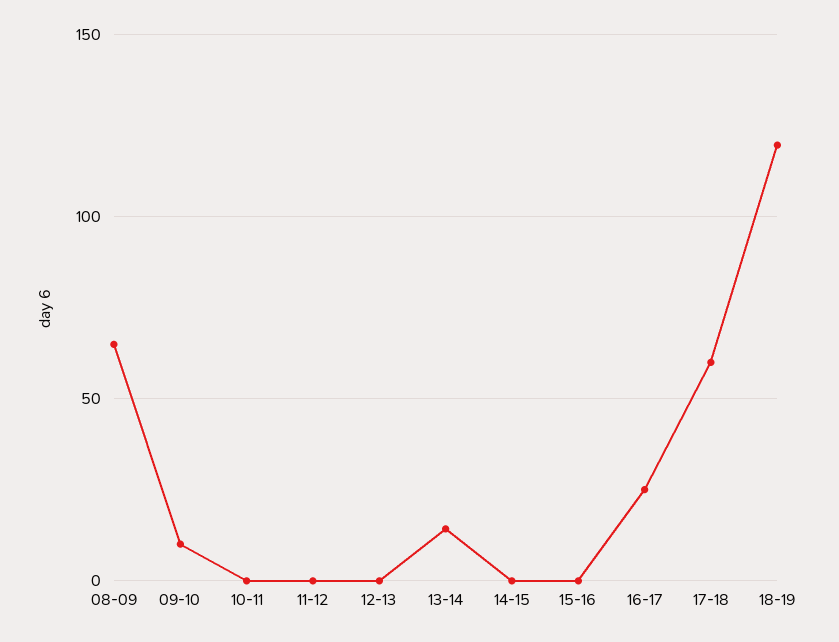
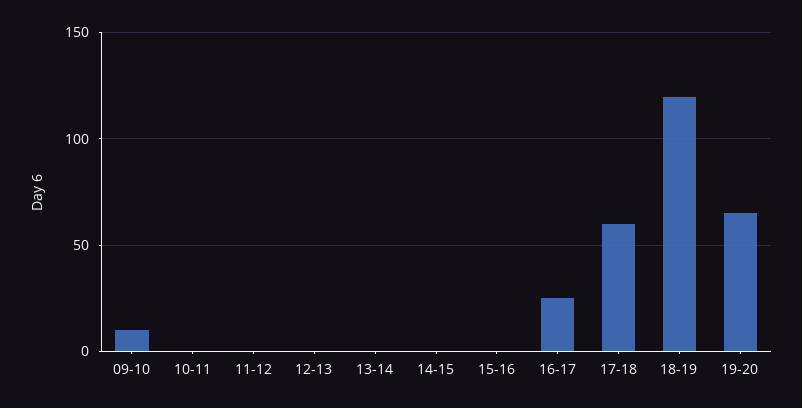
08-09: 65 -> none
13-14: 15 -> 0
19-20: none -> 65

